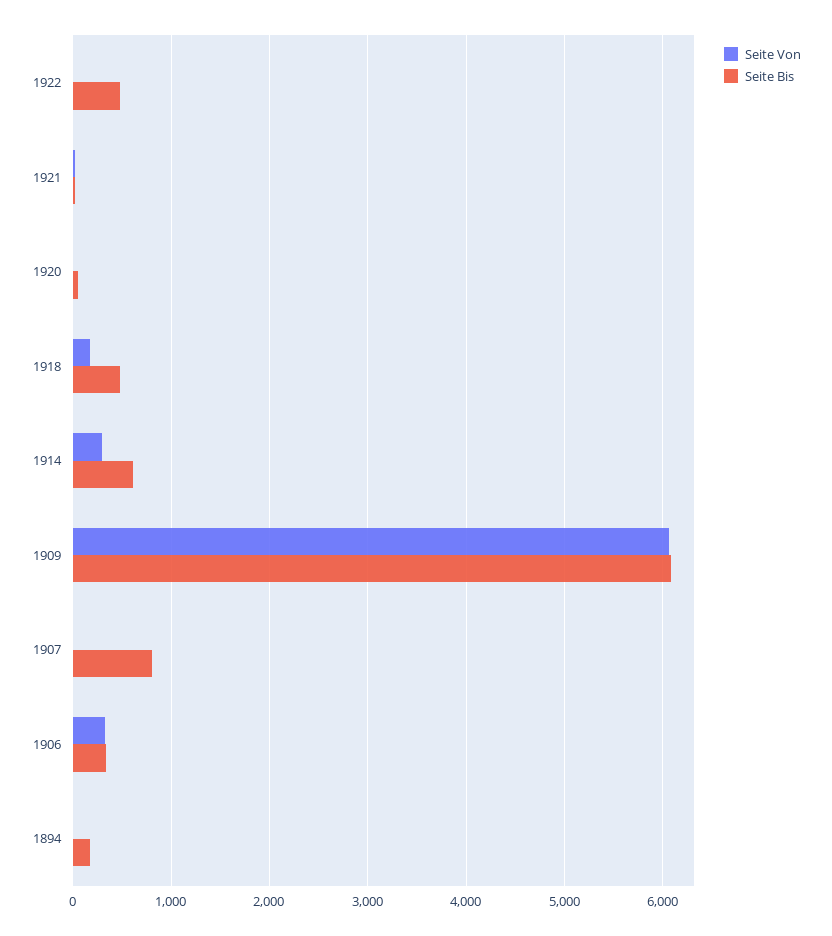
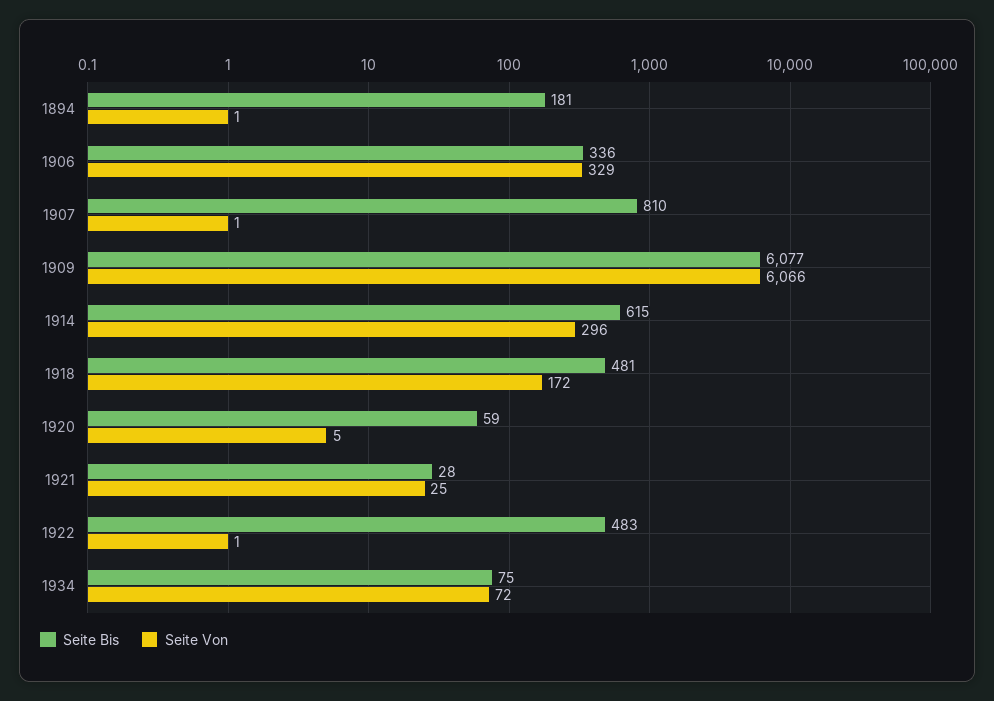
Seite Bis, 1934: none -> 75
Seite Von, 1934: none -> 72

